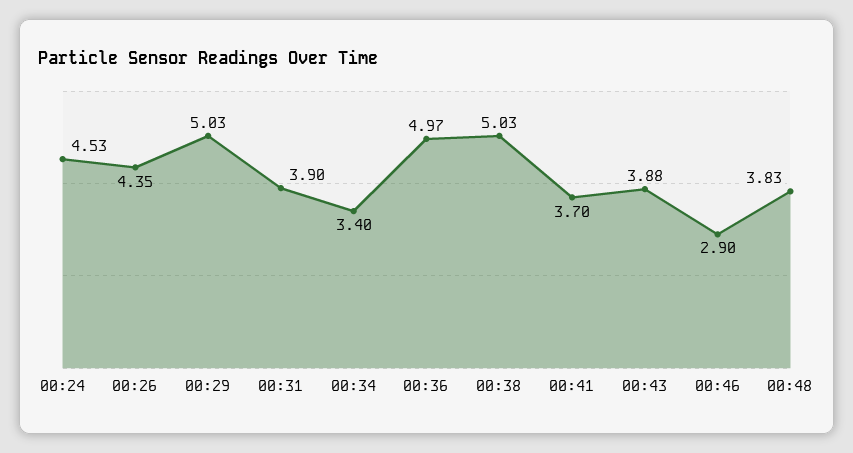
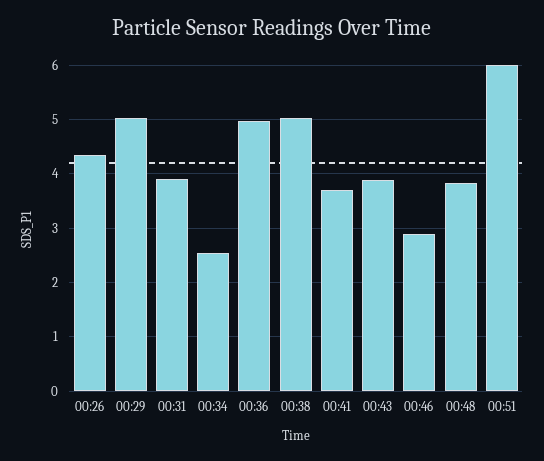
00:24: 4.53 -> none
00:34: 3.4 -> 2.6
00:51: none -> 6

